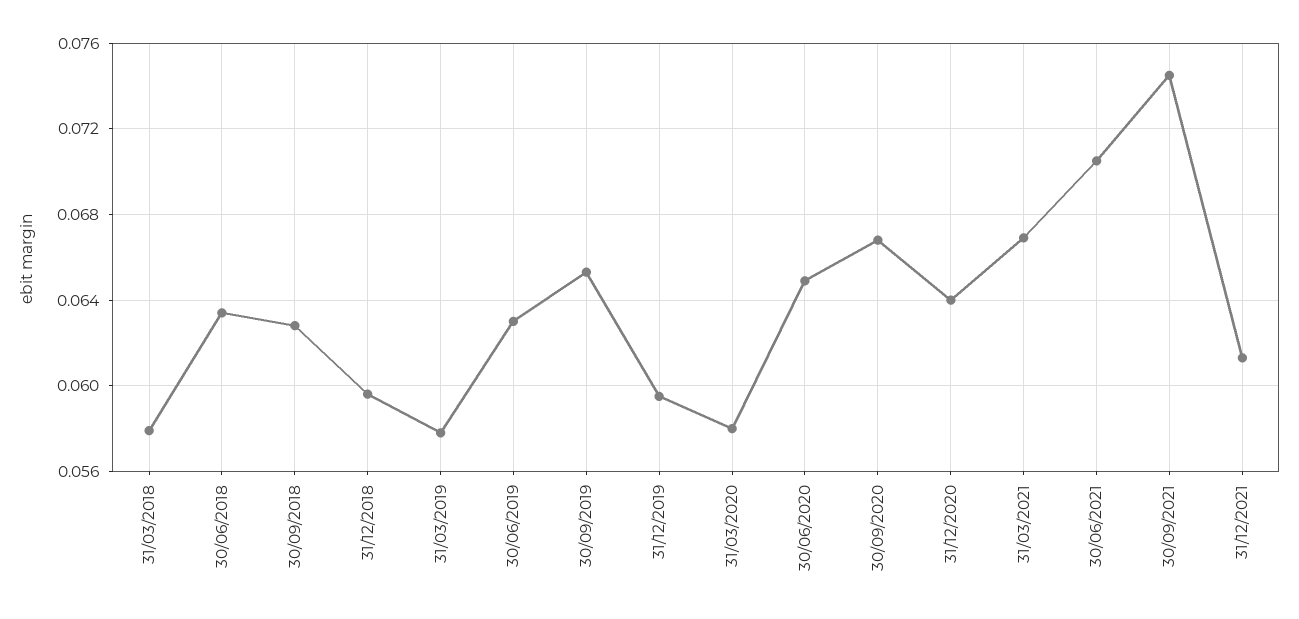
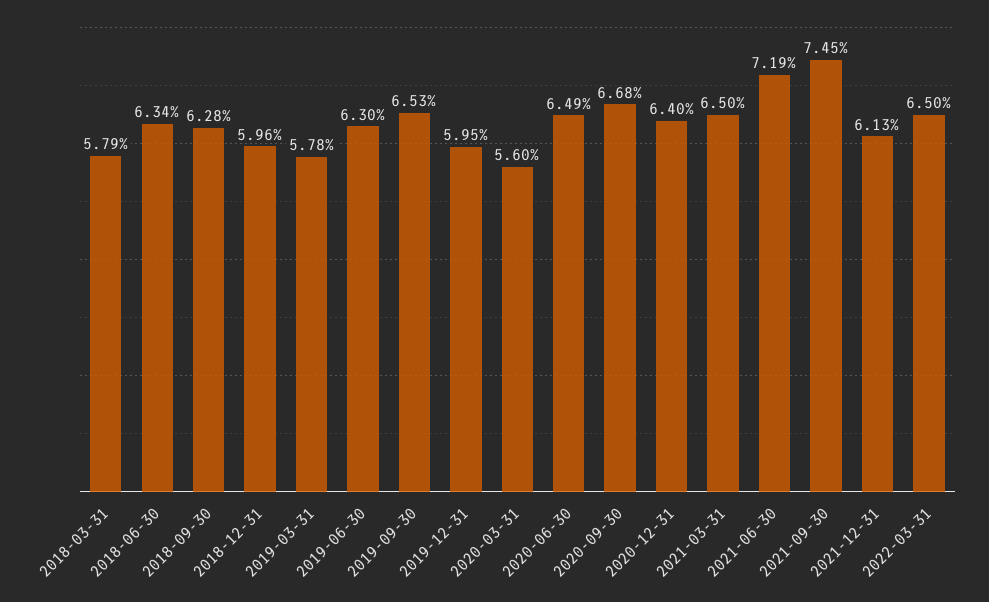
31/03/2020: 0.058 -> 0.056
31/03/2021: 0.067 -> 0.065
30/06/2021: 0.0705 -> 0.0719
2022-03-31: none -> 0.065

